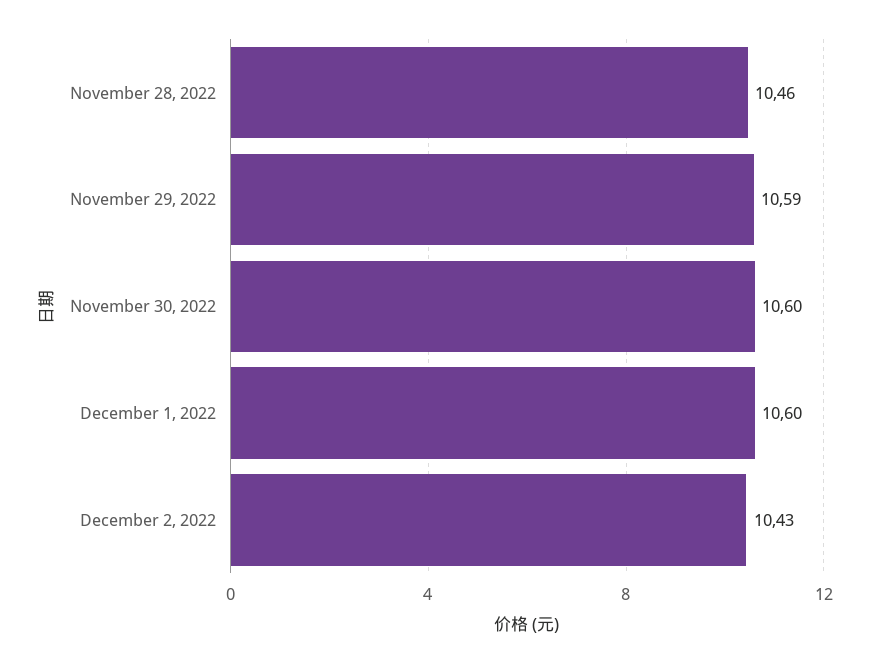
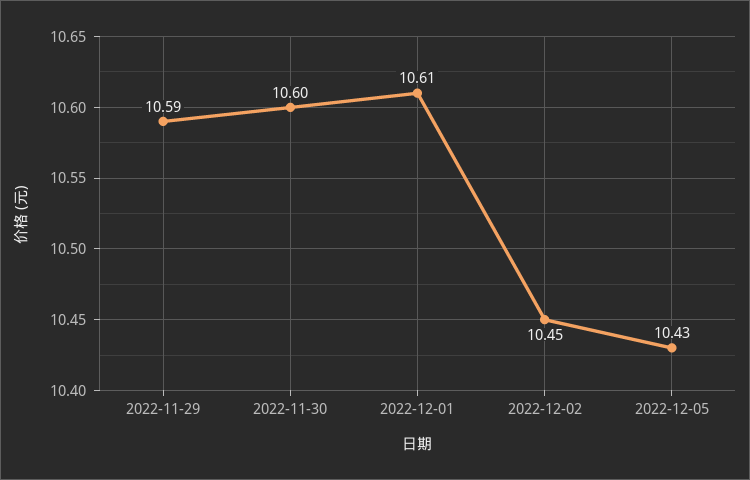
November 28, 2022: 10.46 -> none
December 1, 2022: 10.6 -> 10.61
December 2, 2022: 10.43 -> 10.45
2022-12-05: none -> 10.43

